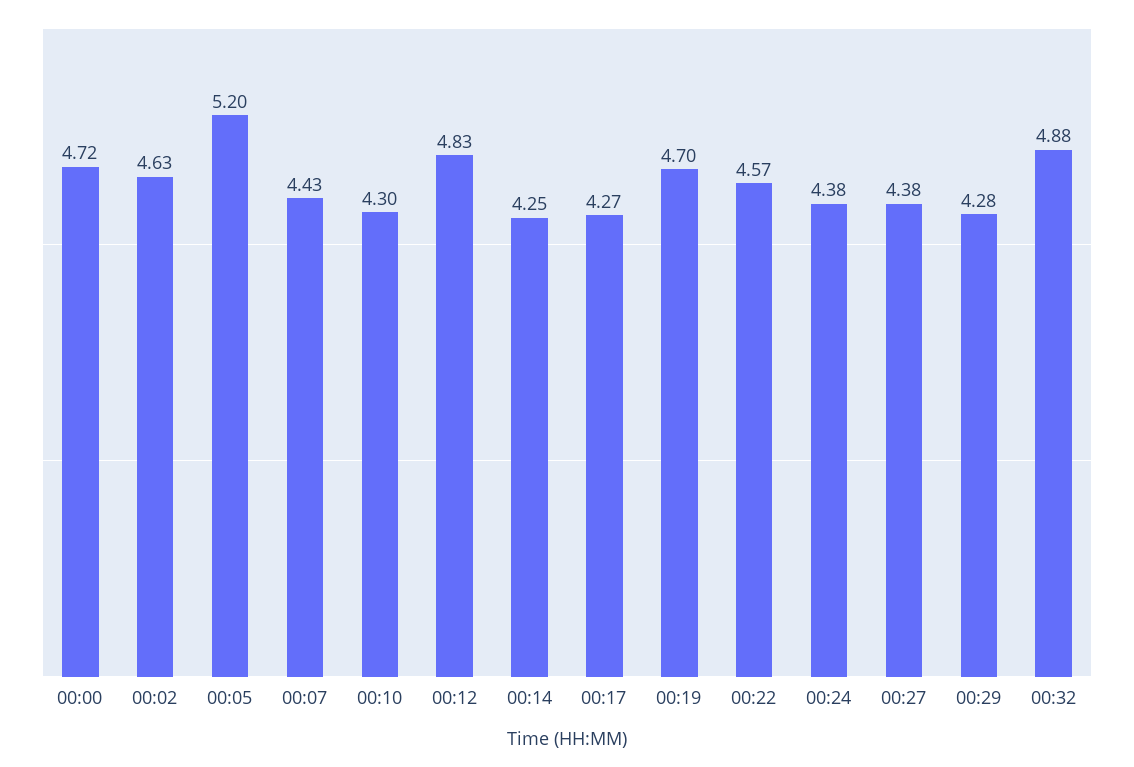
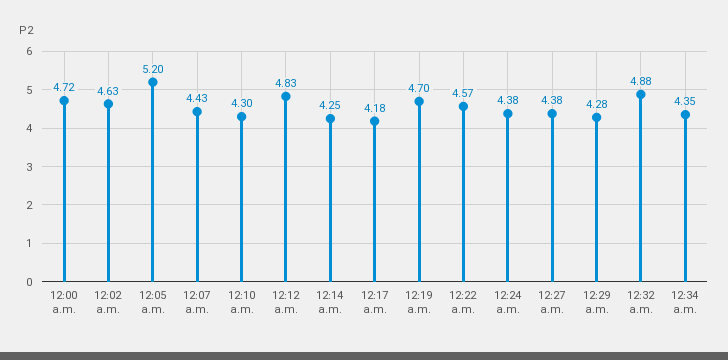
00:17: 4.27 -> 4.18
12:34 a.m.: none -> 4.35

